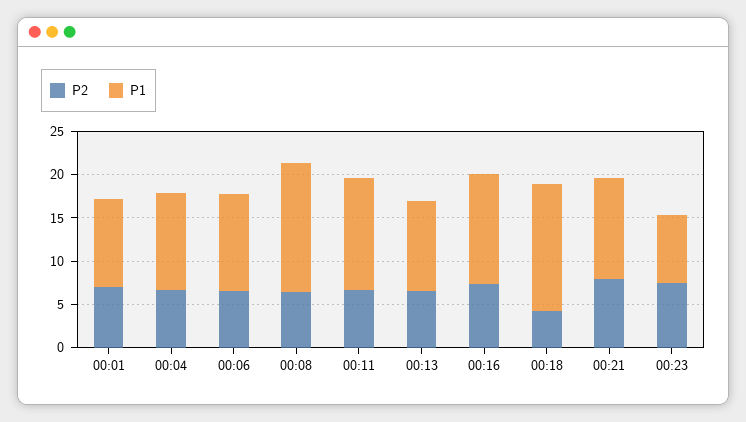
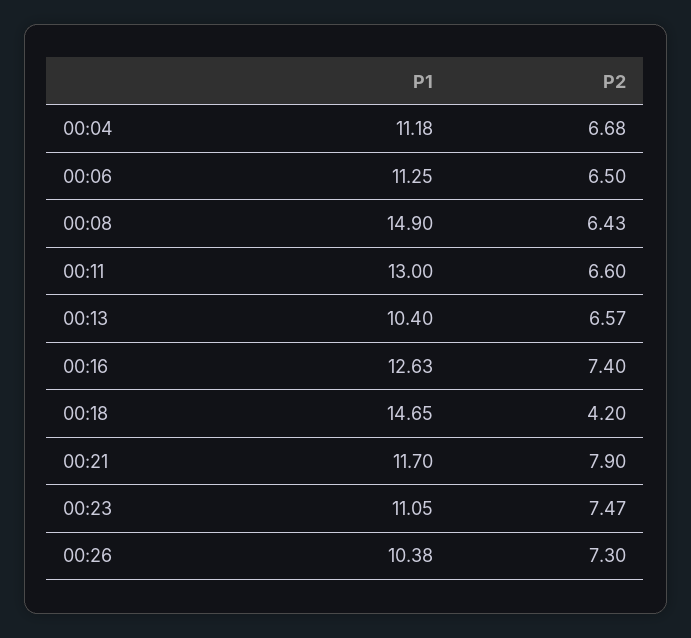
P2, 00:01: 7 -> none
P1, 00:01: 10 -> none
P1, 00:23: 8 -> 11.05
P1, 00:26: none -> 10.38
P2, 00:26: none -> 7.3

